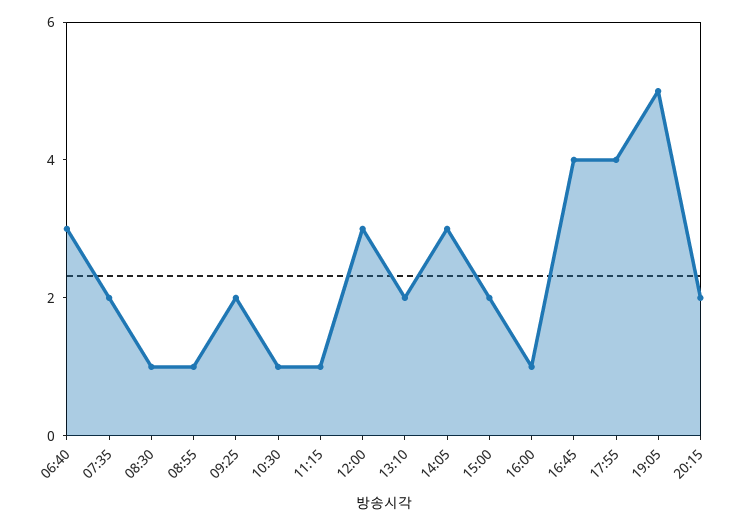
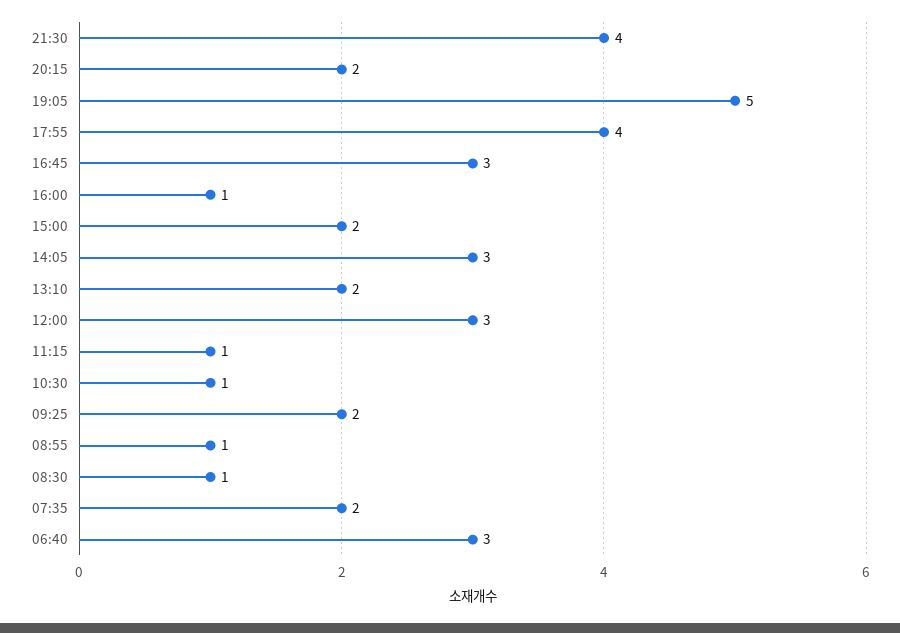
16:45: 4 -> 3
21:30: none -> 4

